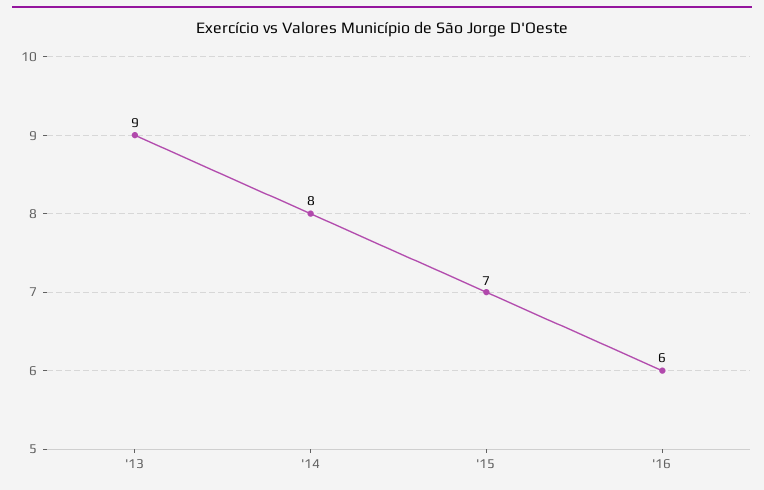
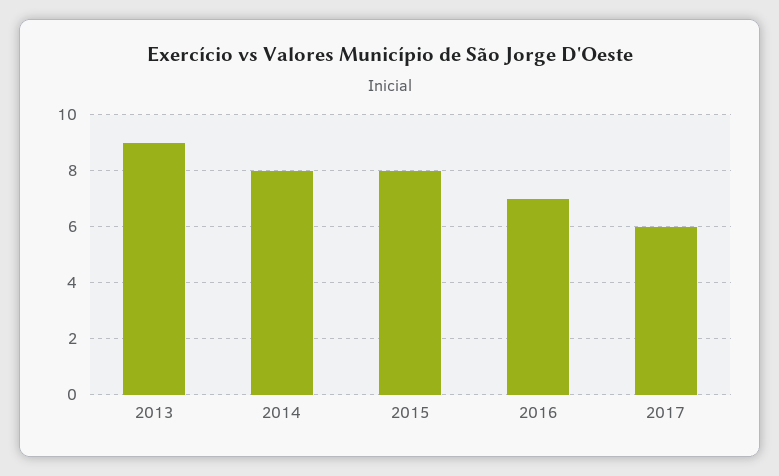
'15: 7 -> 8
'16: 6 -> 7
2017: none -> 6

